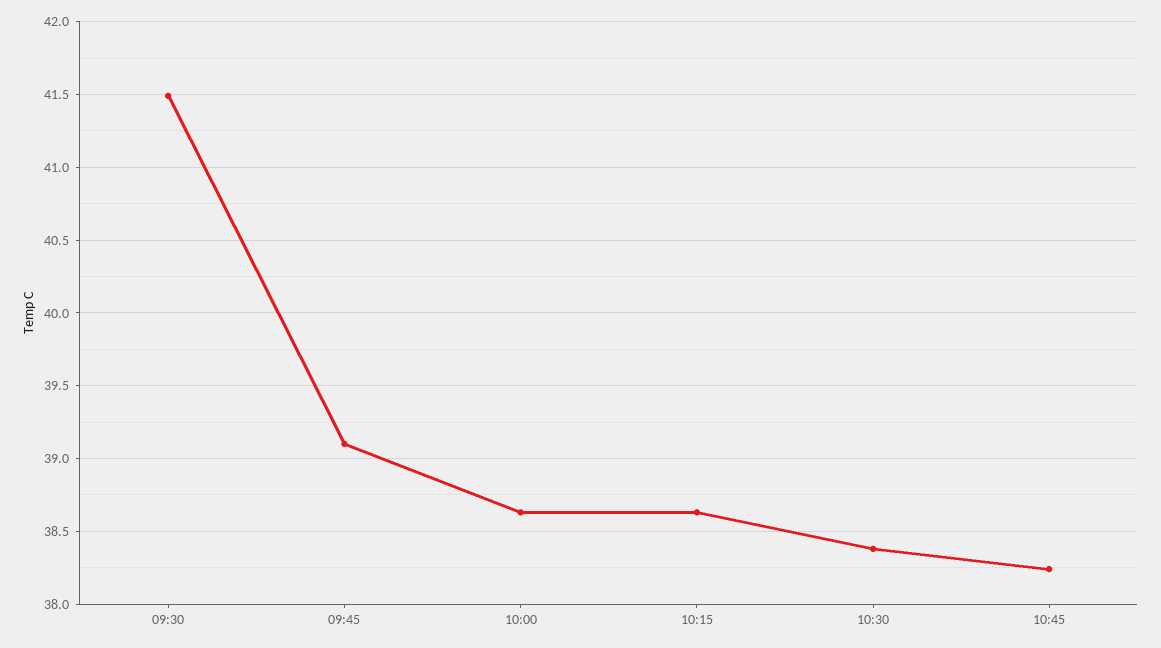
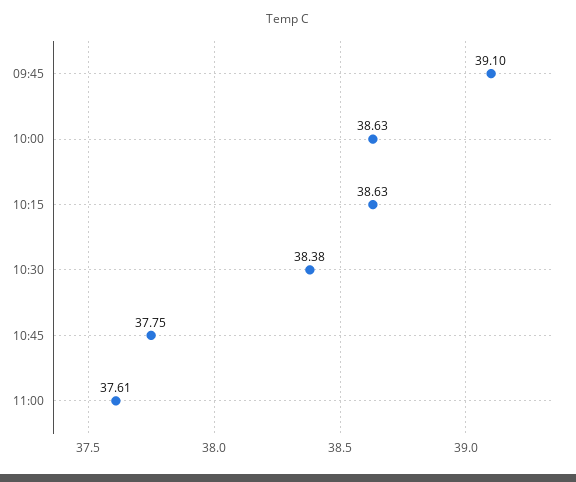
09:30: 41.5 -> none
10:45: 38.25 -> 37.75
11:00: none -> 37.61

